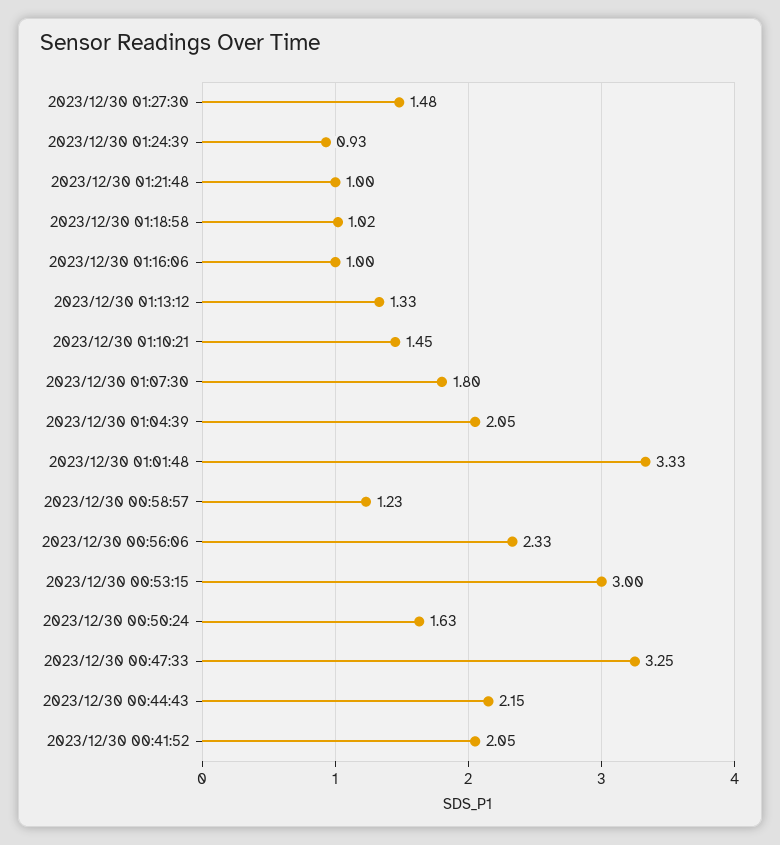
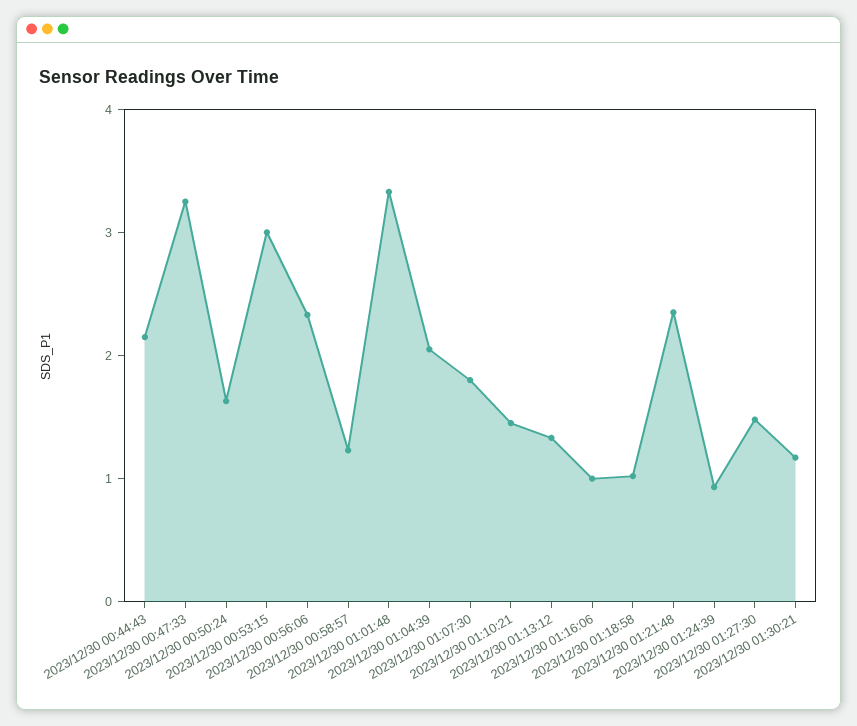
2023/12/30 01:21:48: 1 -> 2.4
2023/12/30 00:41:52: 2.05 -> none
2023/12/30 01:30:21: none -> 1.2

